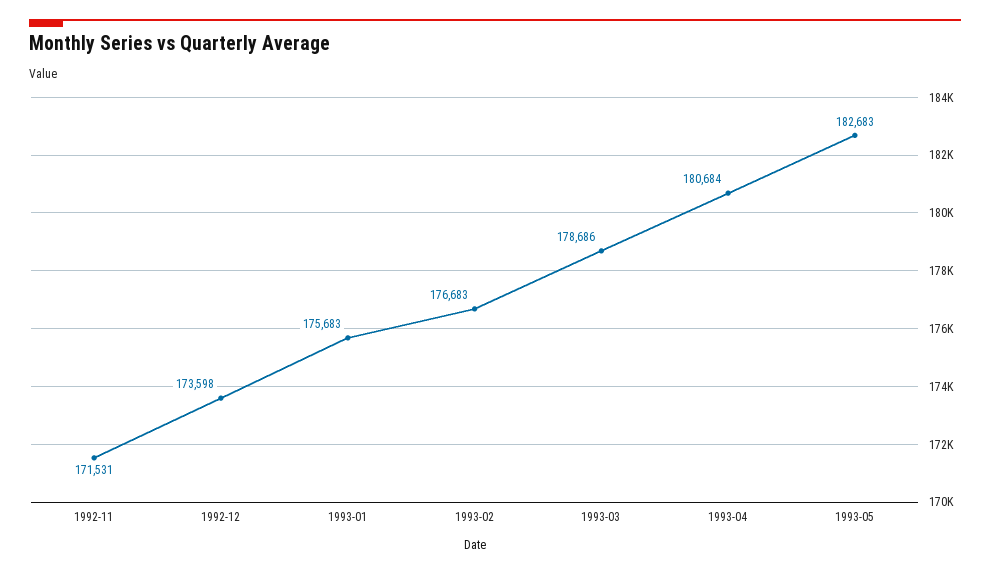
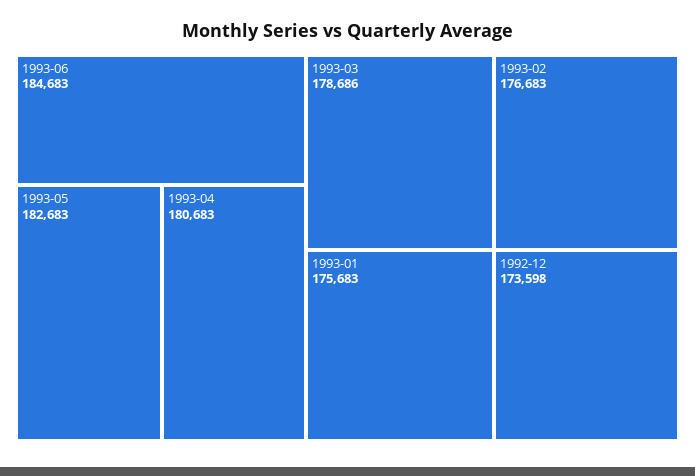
1992-11: 171531 -> none
1993-04: 180684 -> 180683
1993-06: none -> 184683

